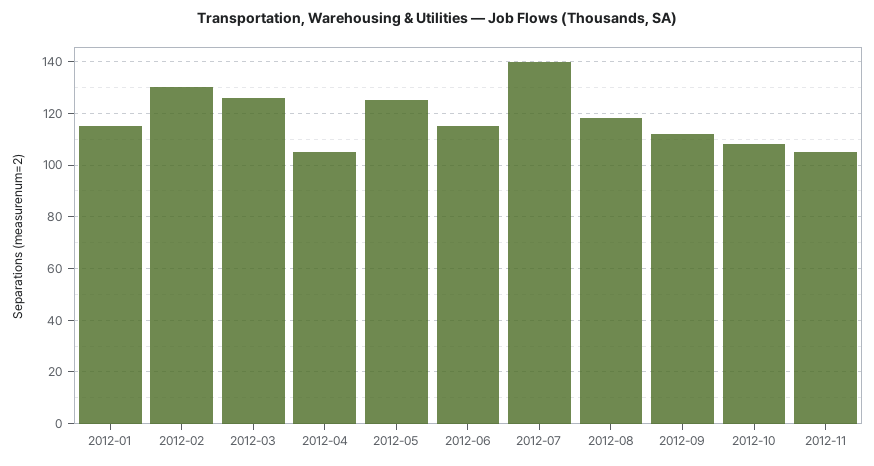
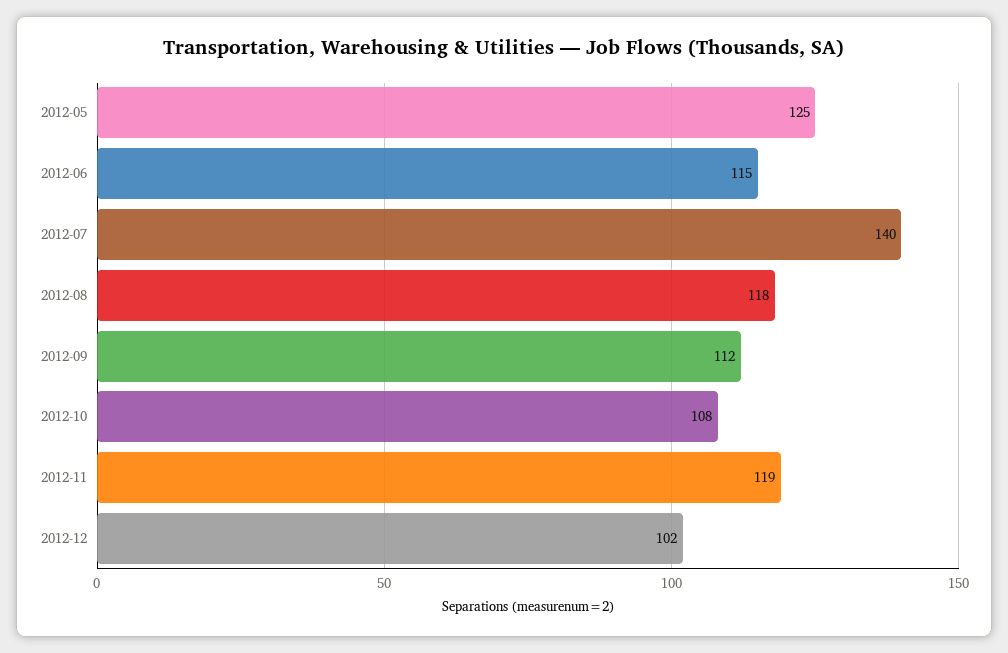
2012-01: 115 -> none
2012-02: 130 -> none
2012-03: 125 -> none
2012-04: 105 -> none
2012-11: 105 -> 119
2012-12: none -> 102

